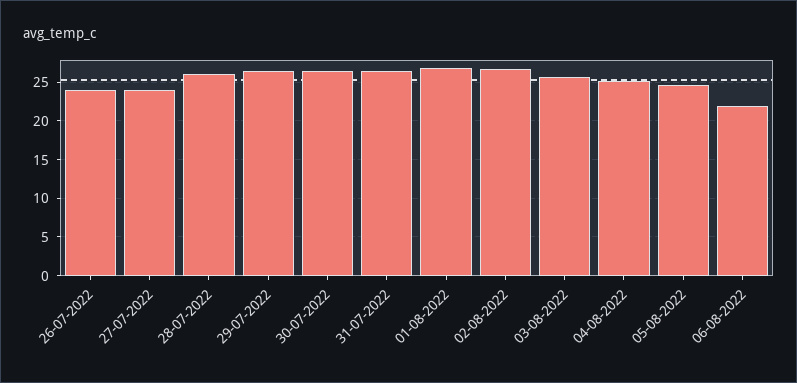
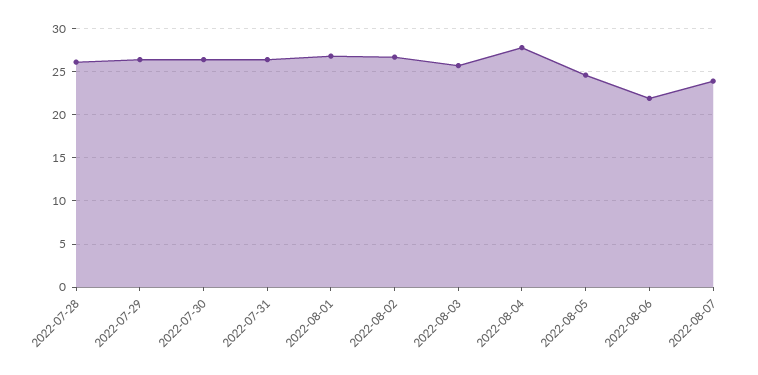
26-07-2022: 24 -> none
27-07-2022: 24 -> none
04-08-2022: 25 -> 28
2022-08-07: none -> 24

